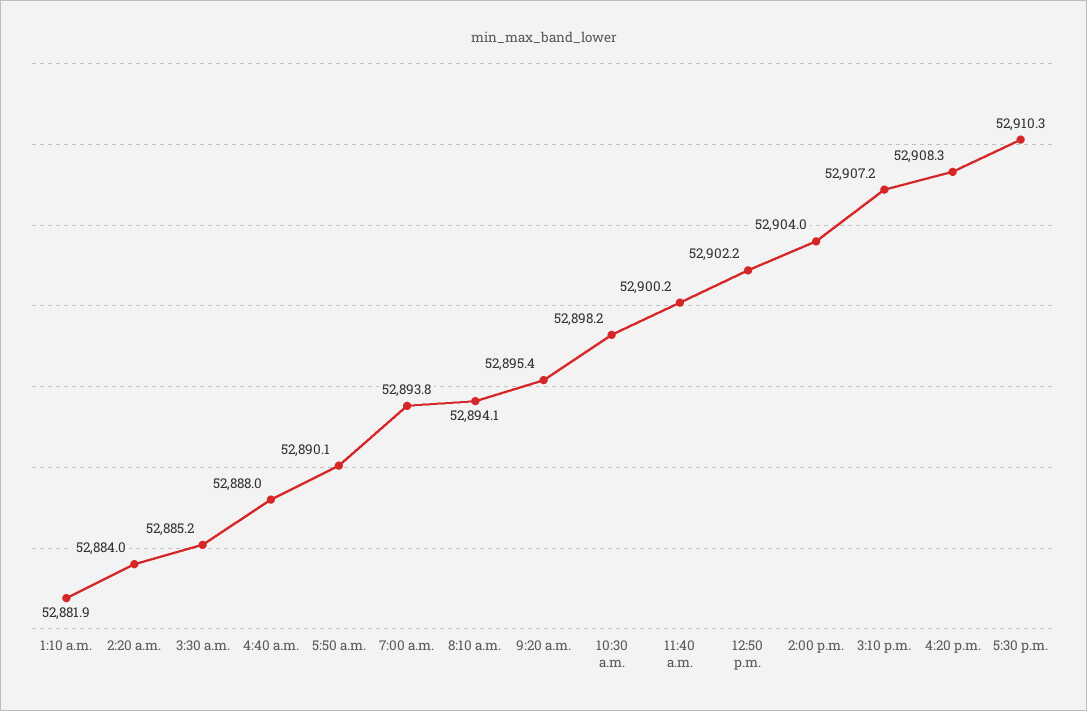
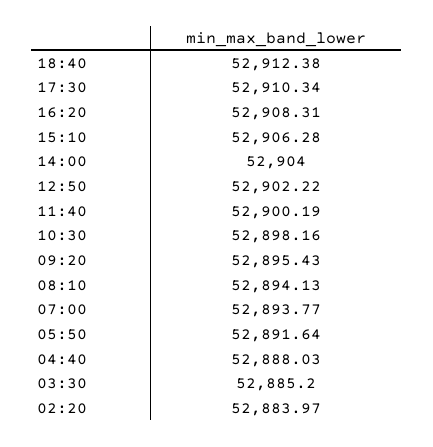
1:10 a.m.: 52881.9 -> none
5:50 a.m.: 52890.1 -> 52891.64
3:10 p.m.: 52907.2 -> 52906.28
18:40: none -> 52912.38

